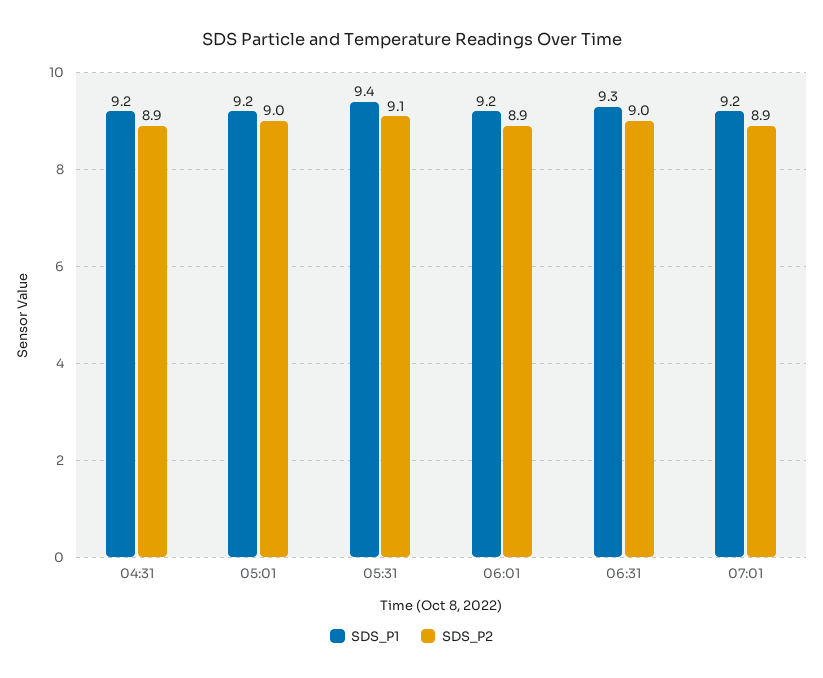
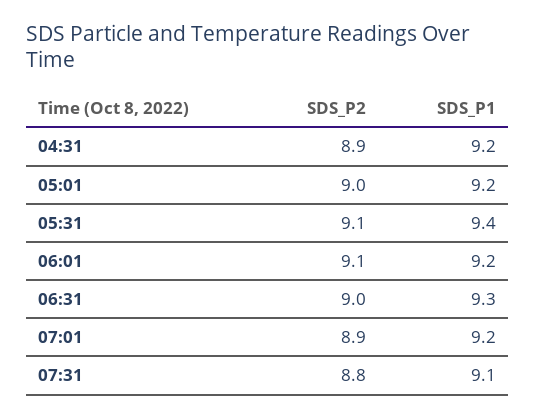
SDS_P2, 06:01: 8.9 -> 9.1
SDS_P2, 07:31: none -> 8.8
SDS_P1, 07:31: none -> 9.1

